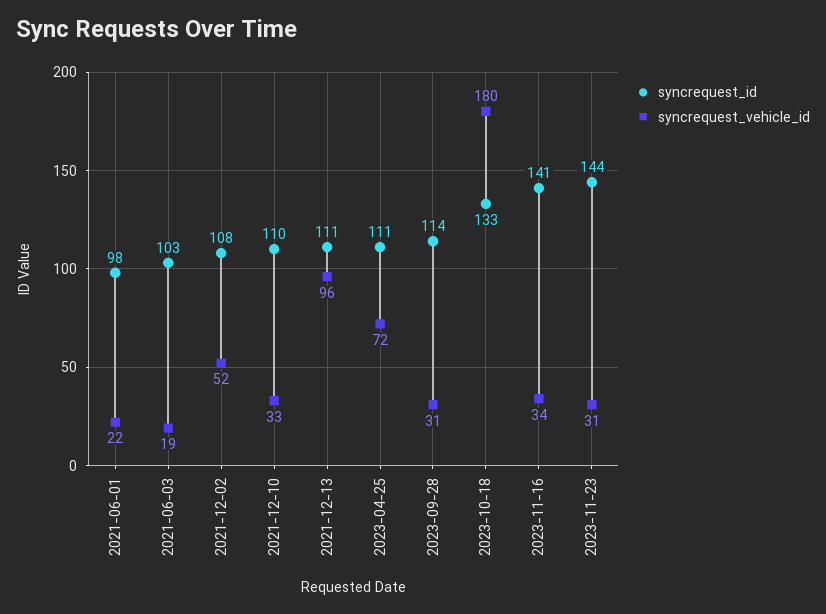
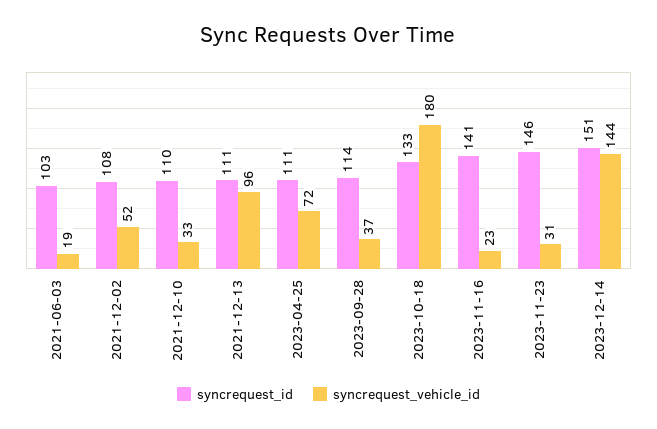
syncrequest_id, 2021-06-01: 98 -> none
syncrequest_vehicle_id, 2021-06-01: 22 -> none
syncrequest_vehicle_id, 2023-09-28: 31 -> 37
syncrequest_vehicle_id, 2023-11-16: 34 -> 23
syncrequest_id, 2023-11-23: 144 -> 146
syncrequest_id, 2023-12-14: none -> 151
syncrequest_vehicle_id, 2023-12-14: none -> 144

